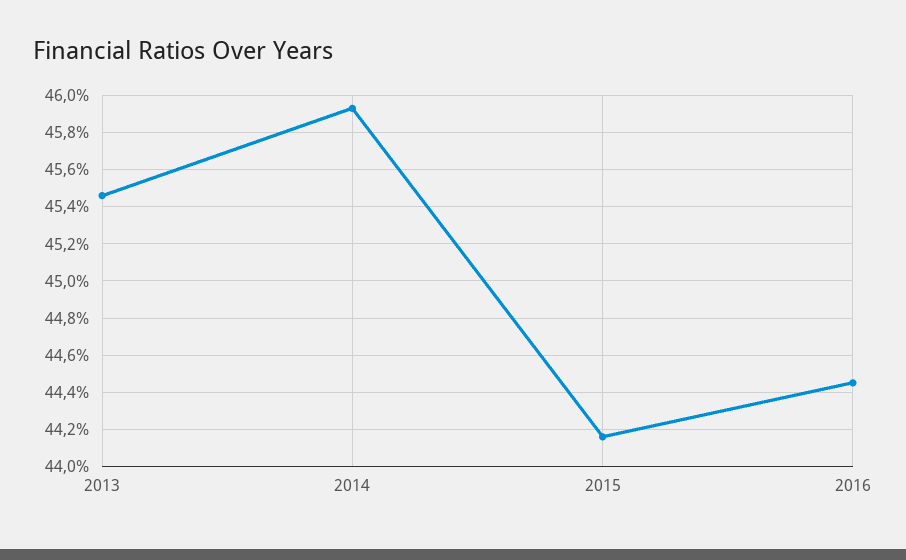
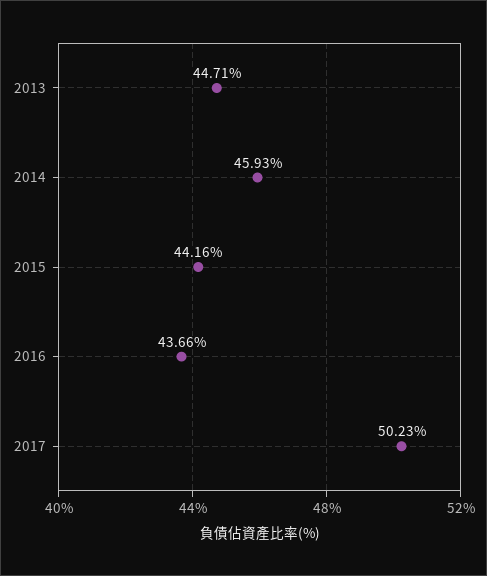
2013: 45.45 -> 44.71
2016: 44.45 -> 43.66
2017: none -> 50.23

